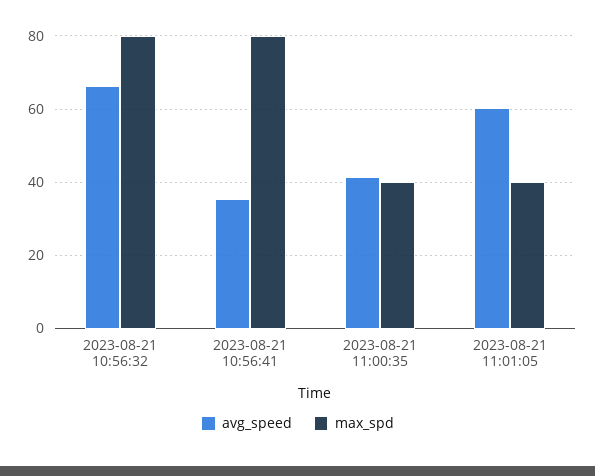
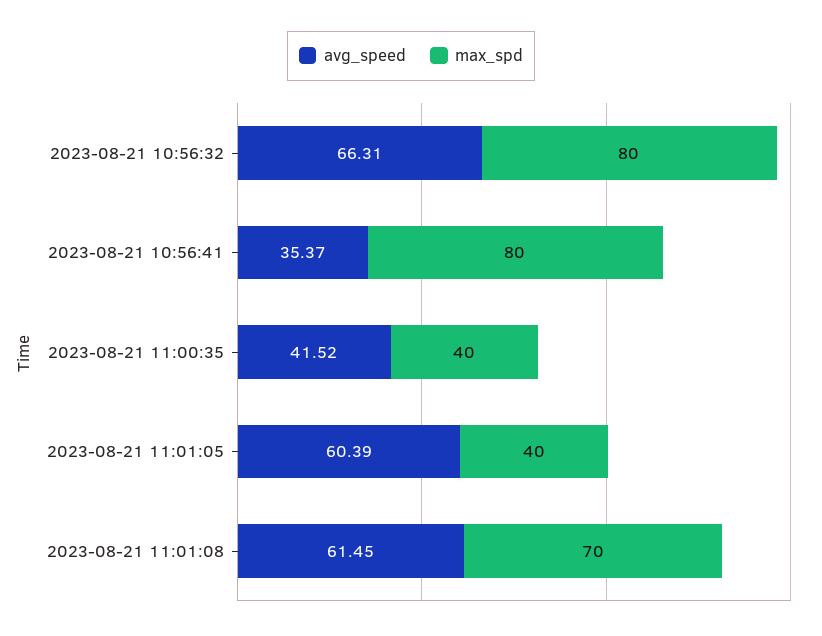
avg_speed, 2023-08-21 11:01:08: none -> 61.45
max_spd, 2023-08-21 11:01:08: none -> 70

